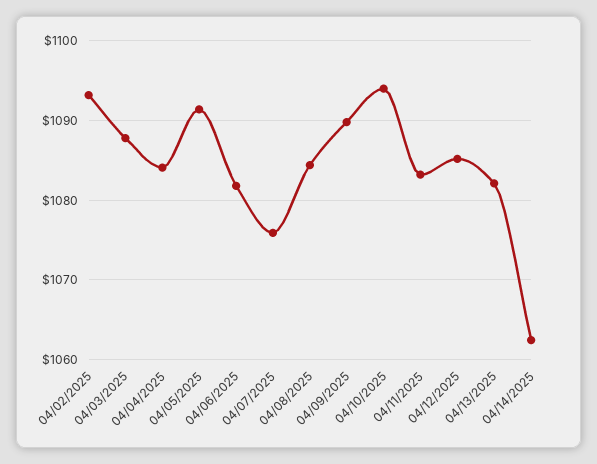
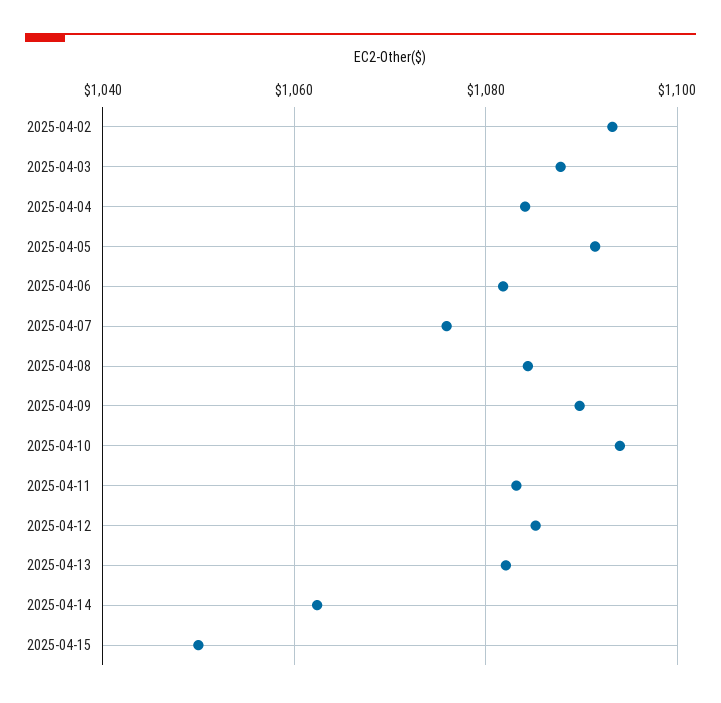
2025-04-15: none -> 1050

